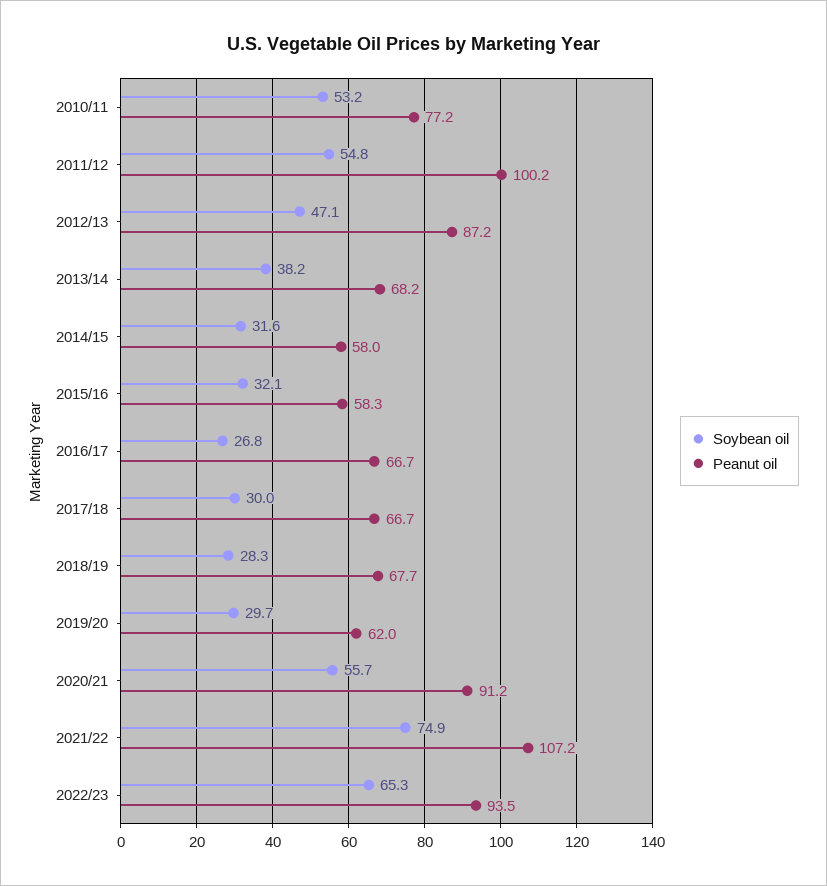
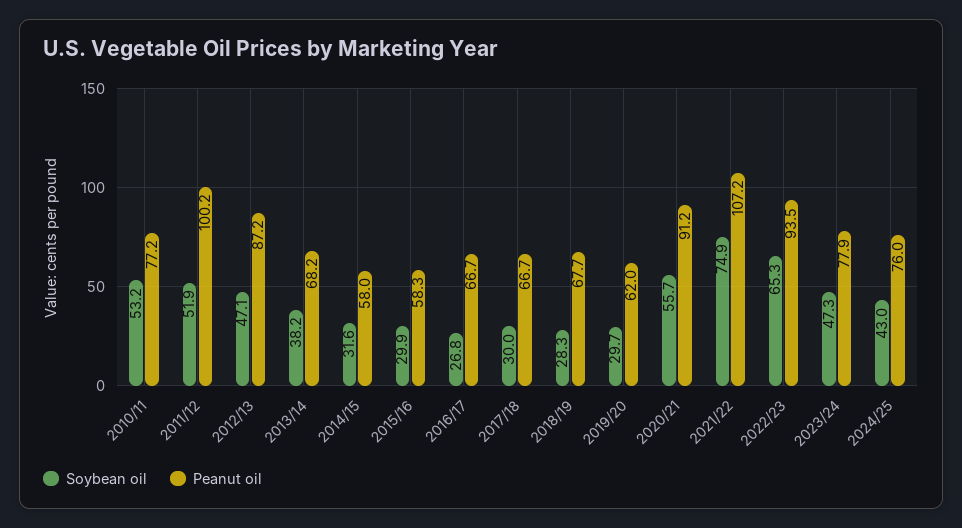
Soybean oil, 2011/12: 54.8 -> 51.9
Soybean oil, 2015/16: 32.1 -> 29.9
Soybean oil, 2023/24: none -> 47.3
Peanut oil, 2023/24: none -> 77.9
Soybean oil, 2024/25: none -> 43
Peanut oil, 2024/25: none -> 76

